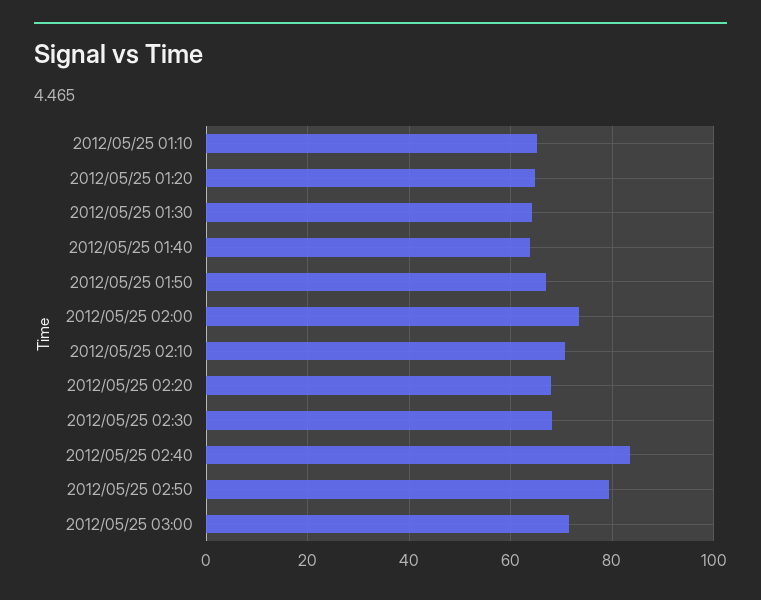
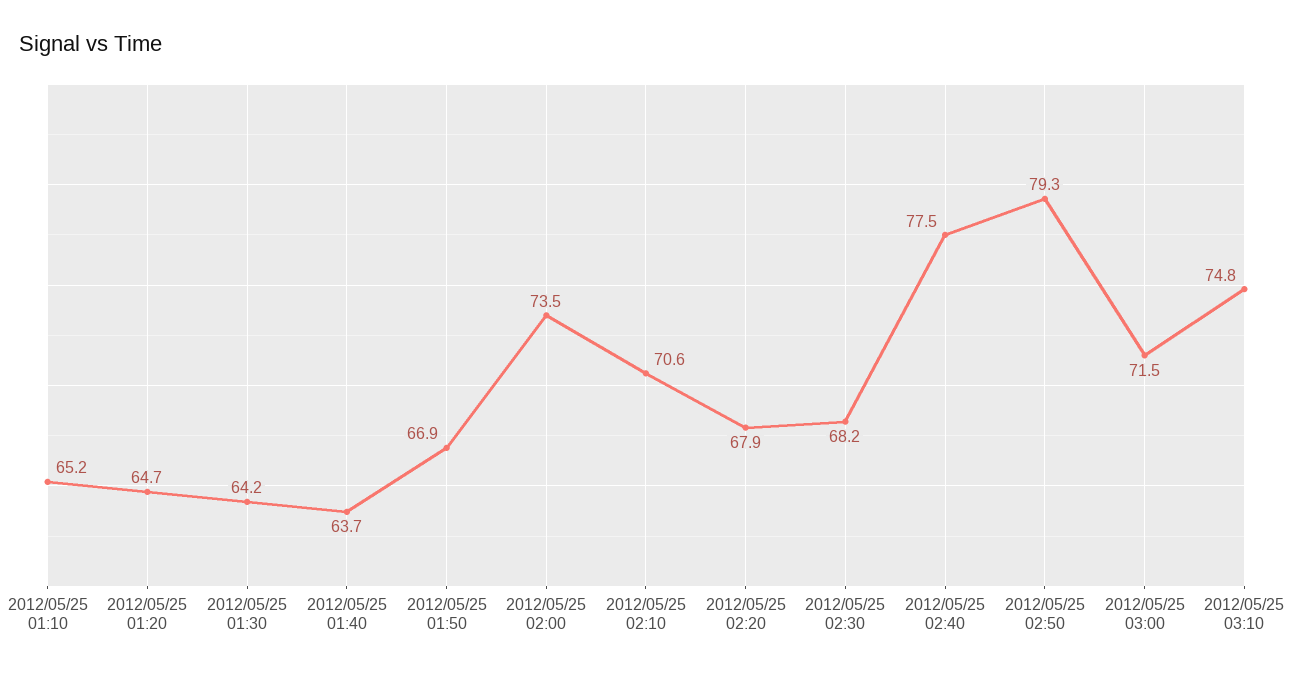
2012/05/25 02:40: 84 -> 77.5
2012/05/25 03:10: none -> 74.8

